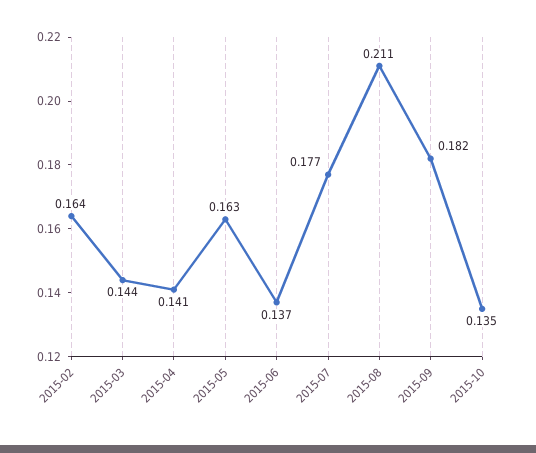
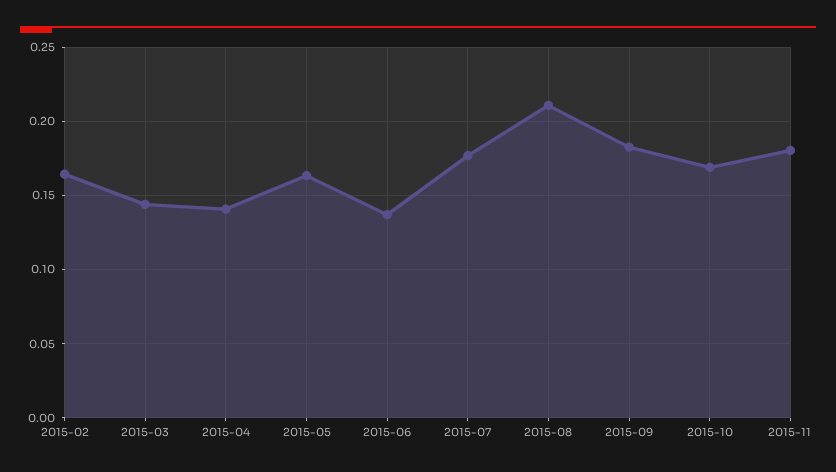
2015-10: 0.135 -> 0.17
2015-11: none -> 0.18

